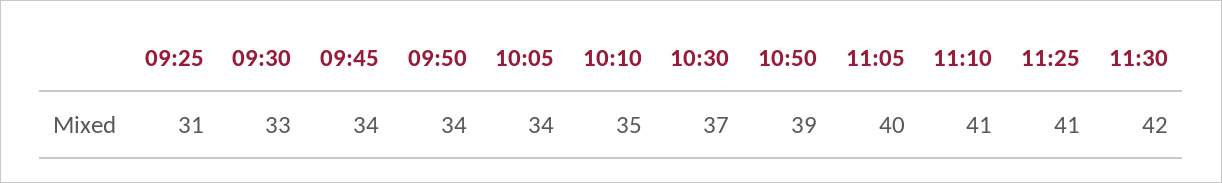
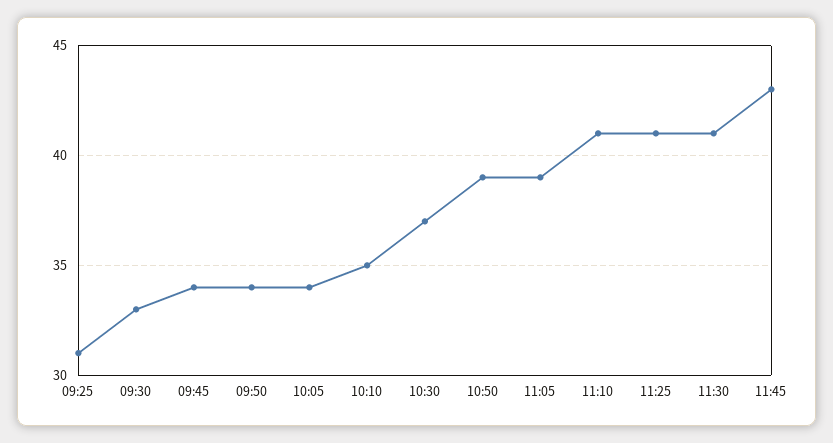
11:05: 40 -> 39
11:30: 42 -> 41
11:45: none -> 43

